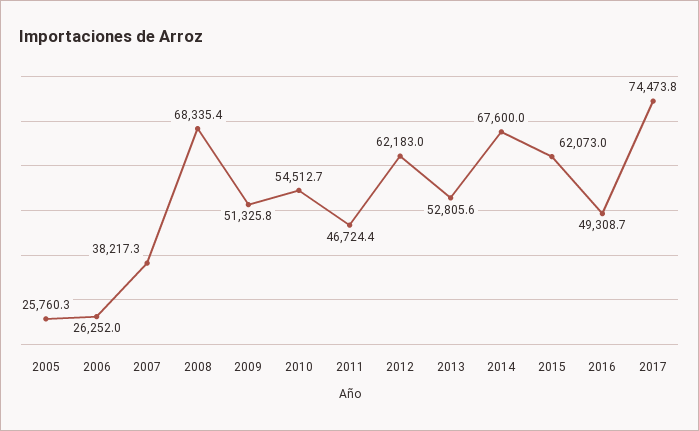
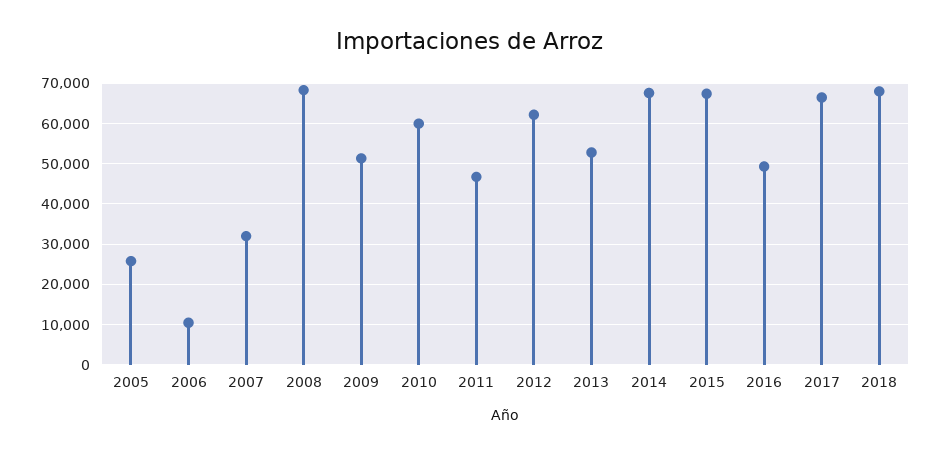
2006: 26252 -> 10000
2007: 38217.3 -> 32000
2010: 54512.7 -> 60000
2015: 62073 -> 68000
2017: 74473.8 -> 66000
2018: none -> 68000

